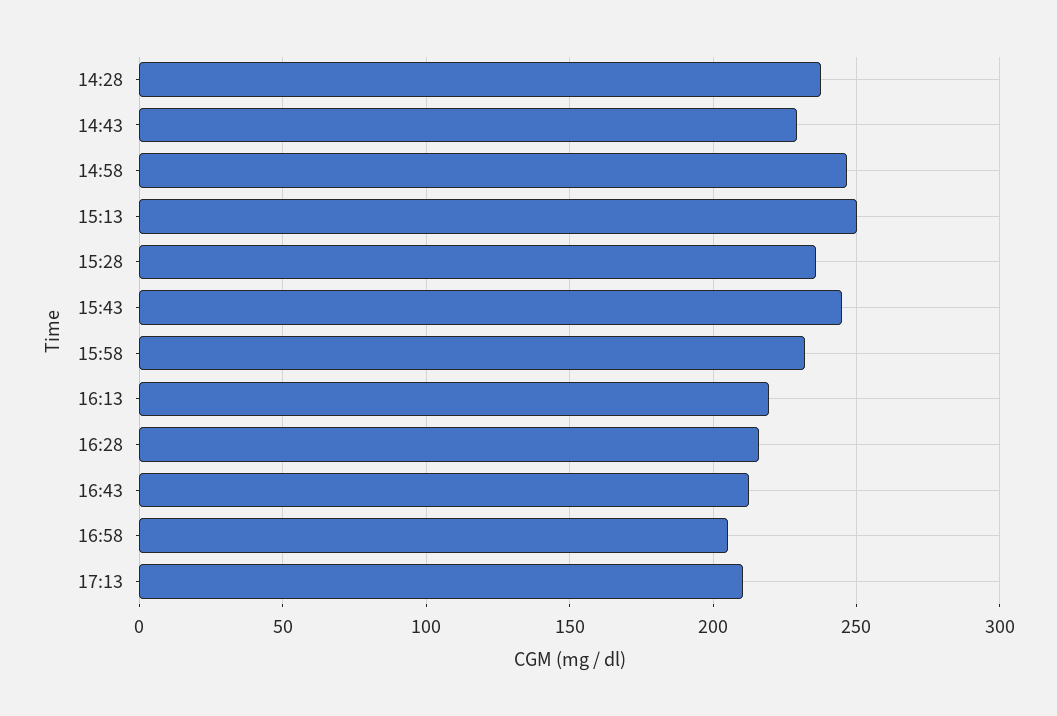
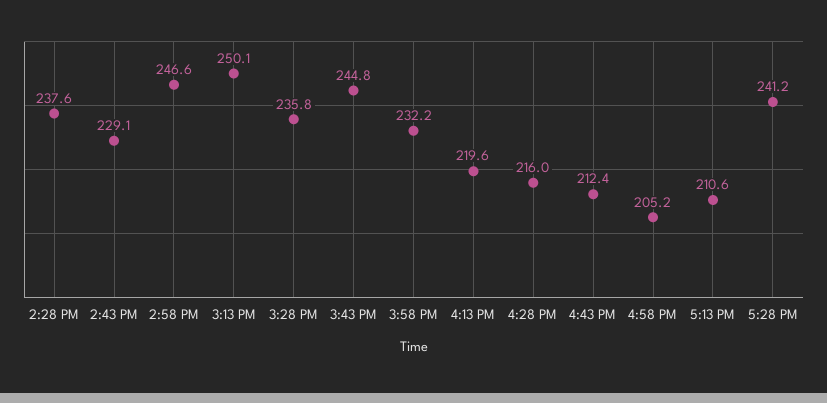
5:28 PM: none -> 241.2

